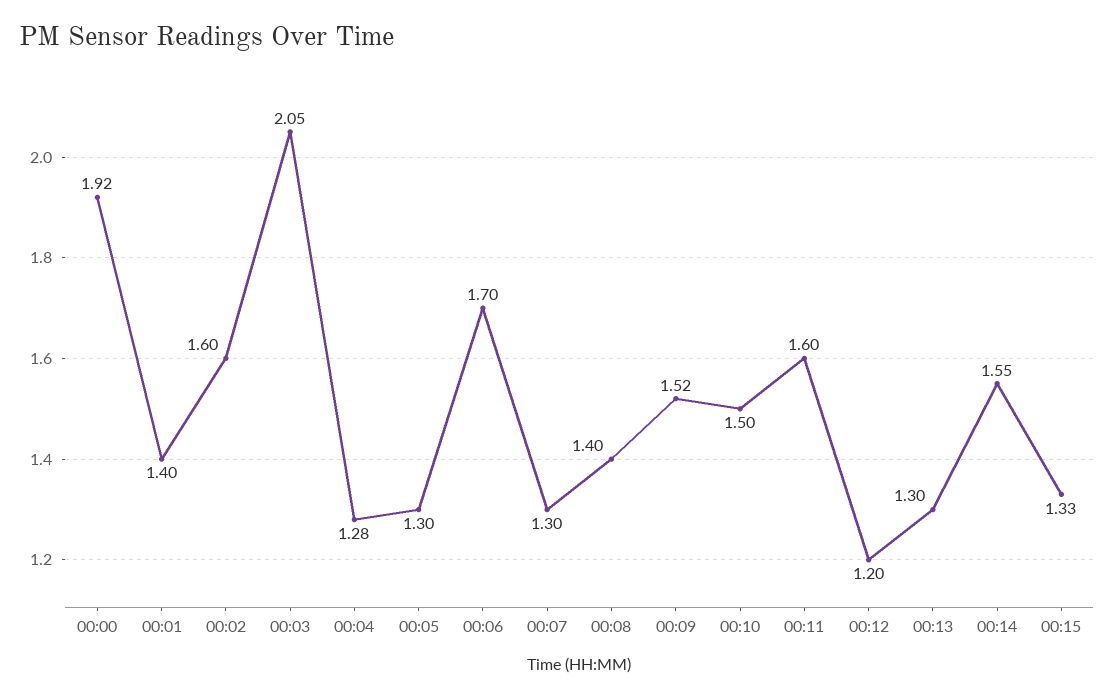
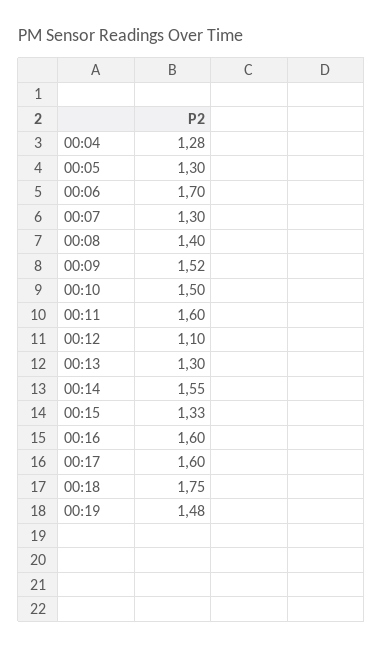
00:00: 1.92 -> none
00:01: 1.4 -> none
00:02: 1.6 -> none
00:03: 2.05 -> none
00:12: 1.2 -> 1.1
00:16: none -> 1.6
00:17: none -> 1.6
00:18: none -> 1.75
00:19: none -> 1.48

